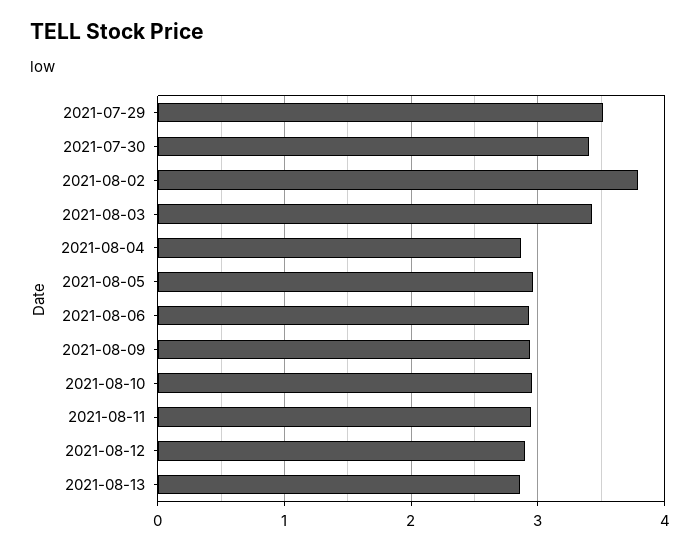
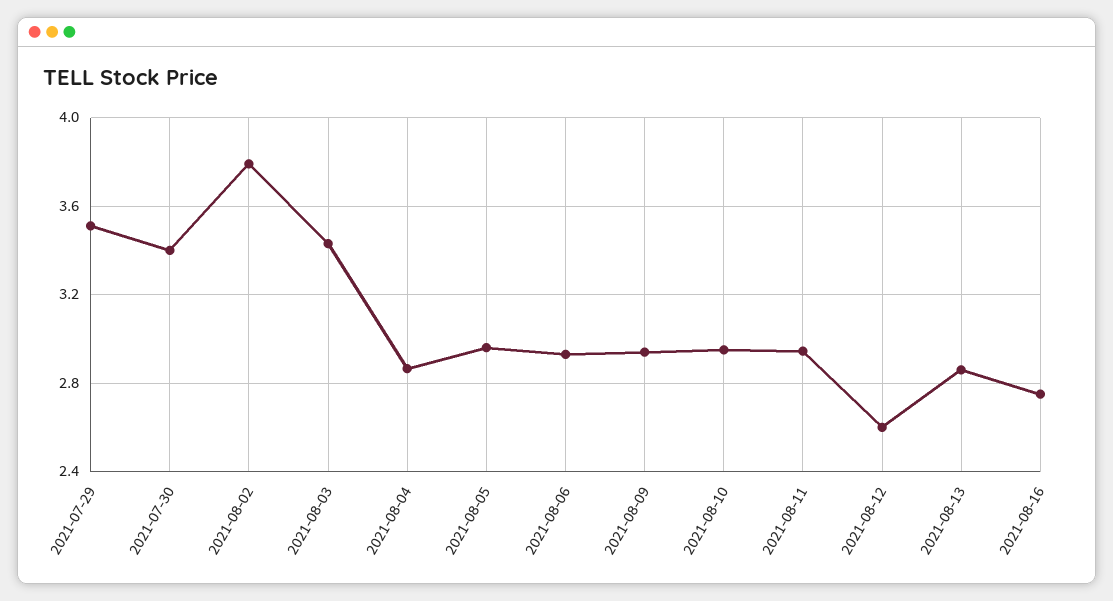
2021-08-12: 2.9 -> 2.6
2021-08-16: none -> 2.75

